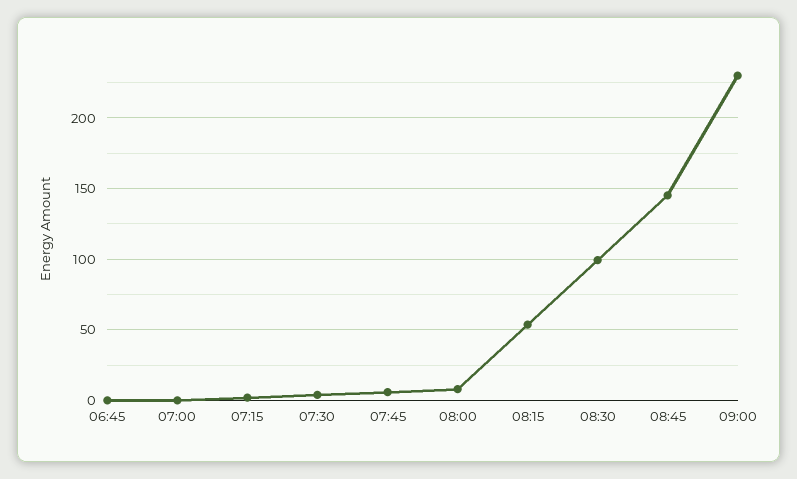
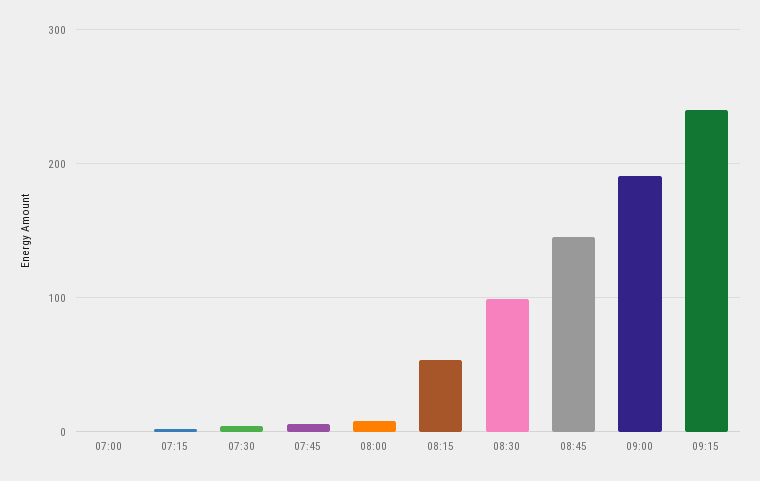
06:45: 0 -> none
09:00: 230 -> 190
09:15: none -> 240

